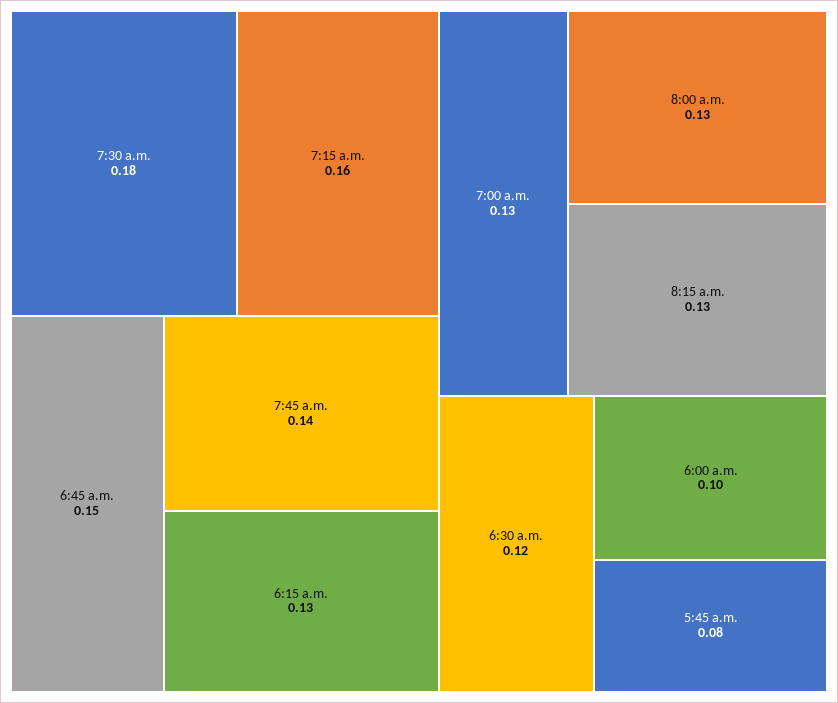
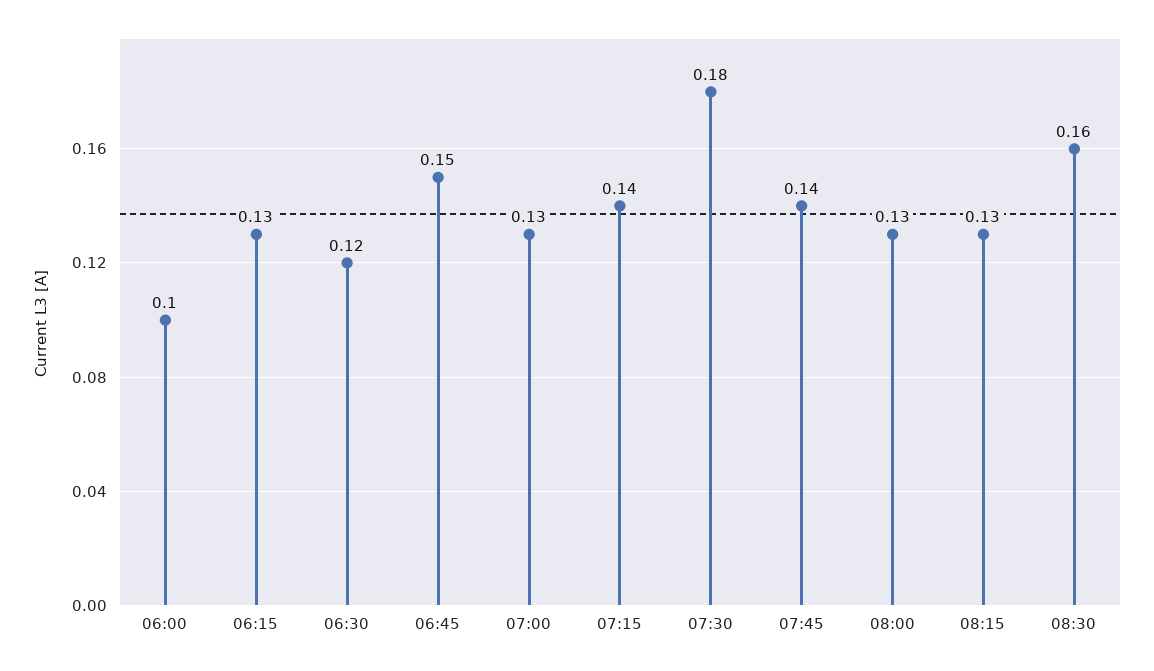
7:15 a.m.: 0.16 -> 0.14
5:45 a.m.: 0.08 -> none
08:30: none -> 0.16

